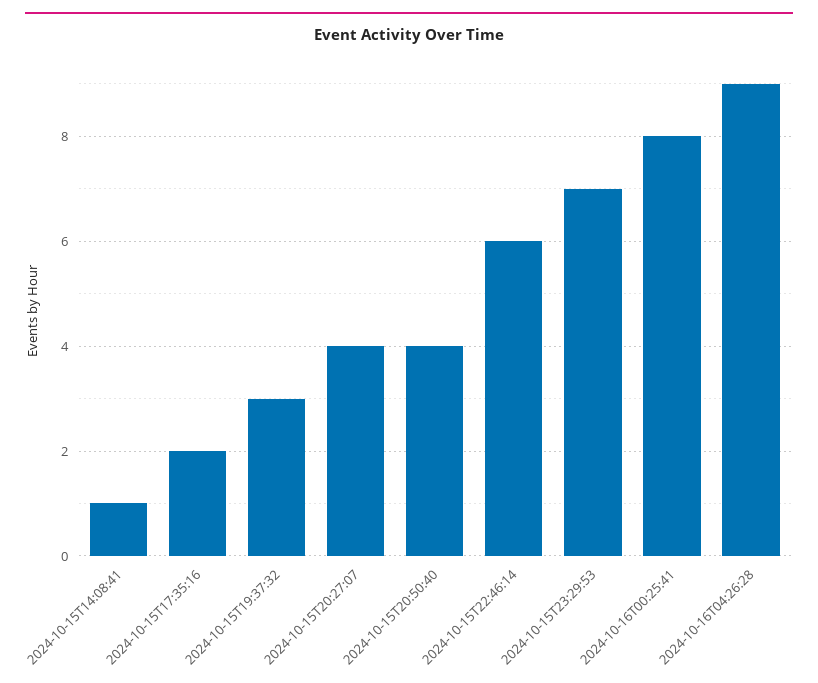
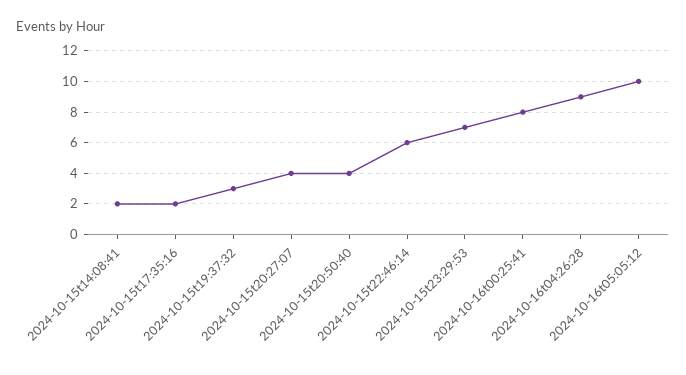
2024-10-15T14:08:41: 1 -> 2
2024-10-16t05:05:12: none -> 10

